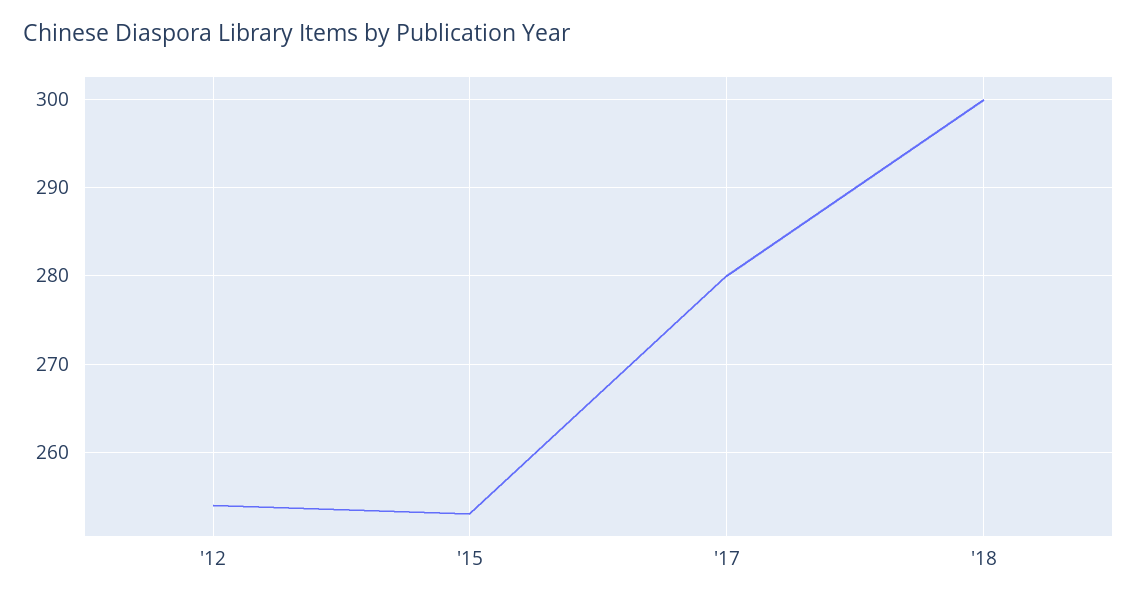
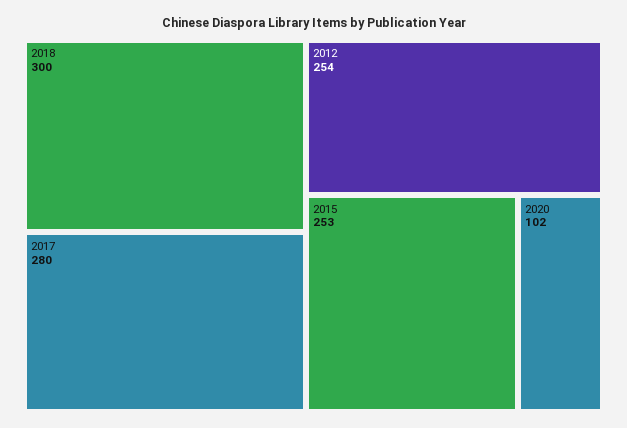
2020: none -> 102

